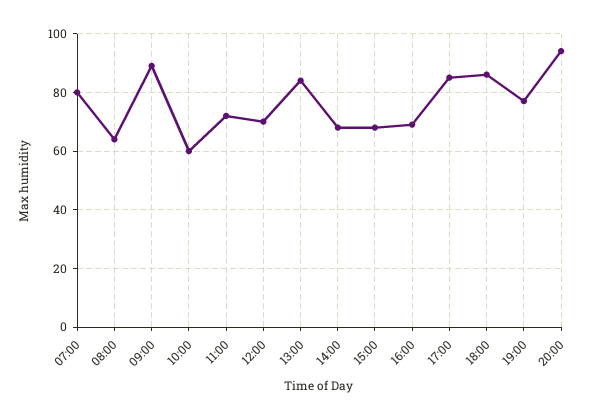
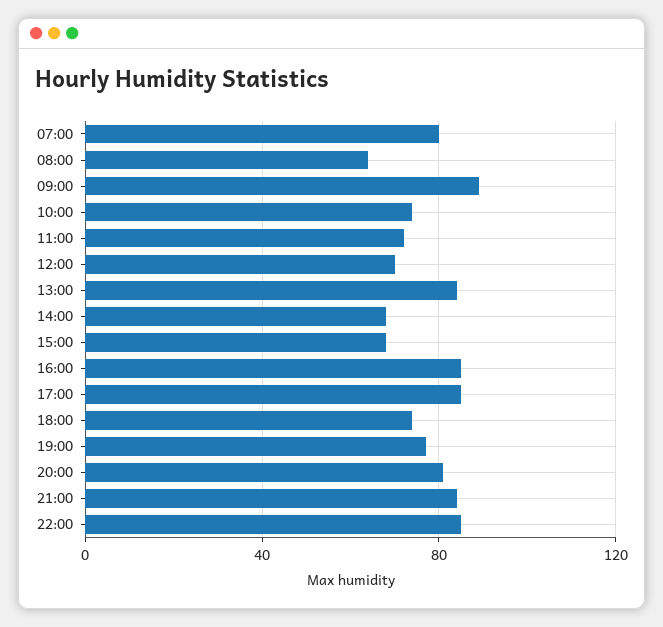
10:00: 60 -> 75
16:00: 70 -> 85
18:00: 85 -> 75
20:00: 95 -> 80
21:00: none -> 85
22:00: none -> 85

